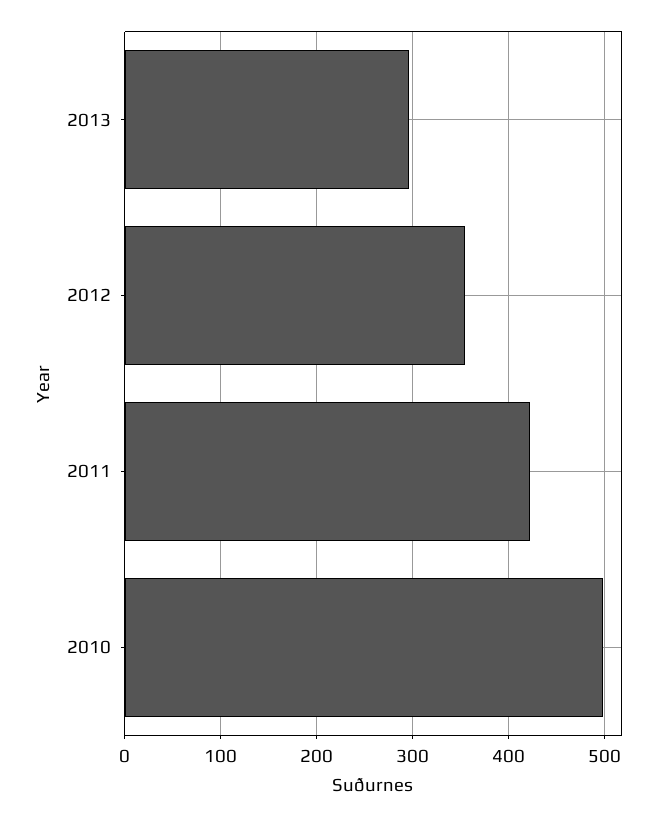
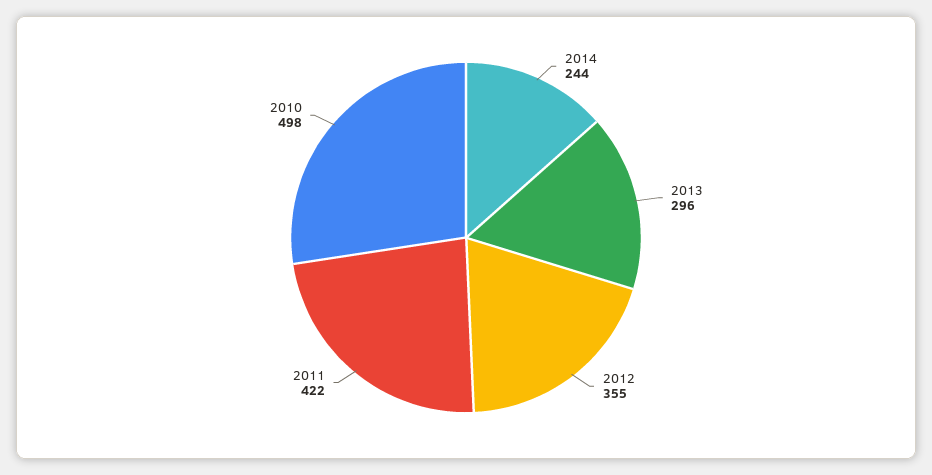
2014: none -> 244

